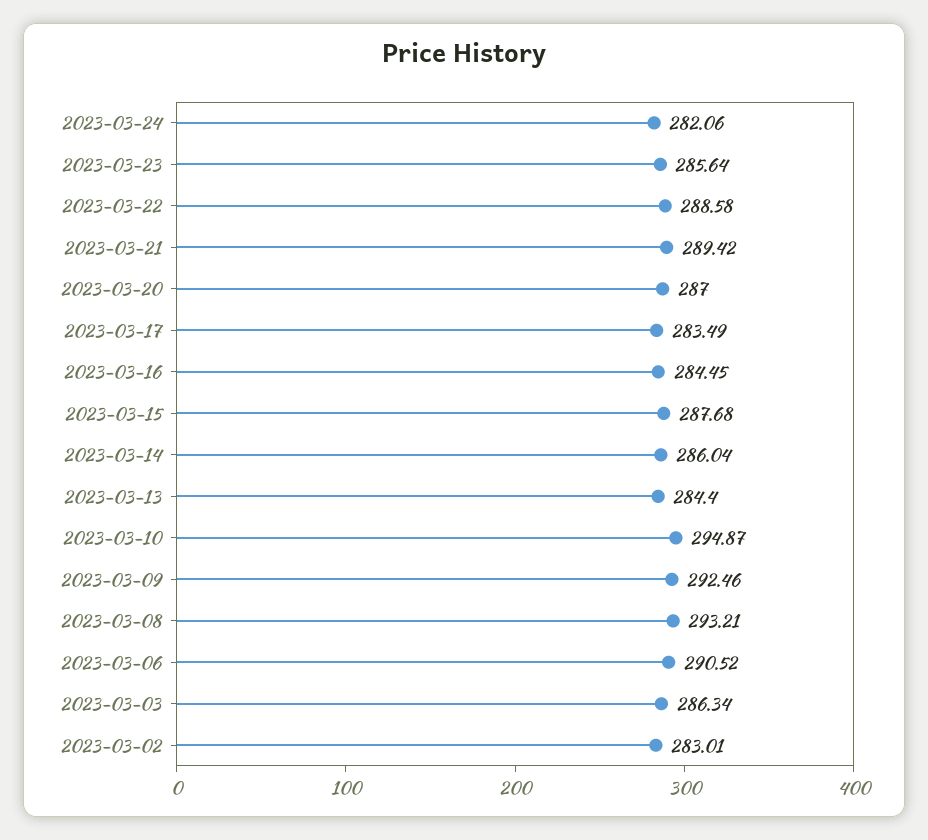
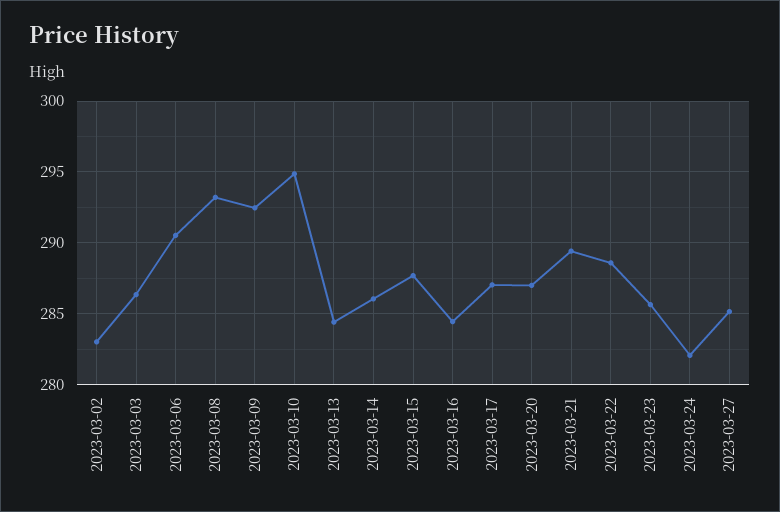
2023-03-17: 283.49 -> 287
2023-03-27: none -> 285

